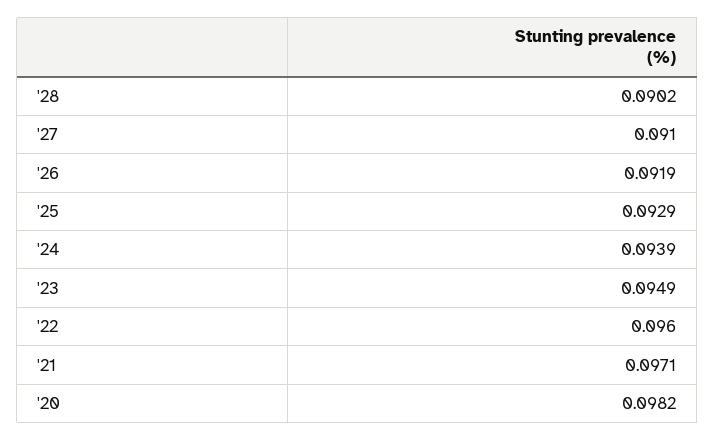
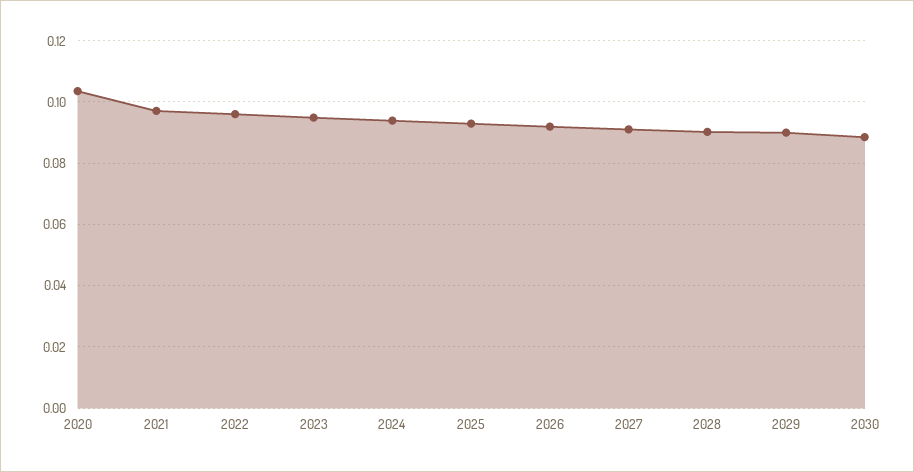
'20: 0.0982 -> 0.104
2029: none -> 0.09
2030: none -> 0.088

